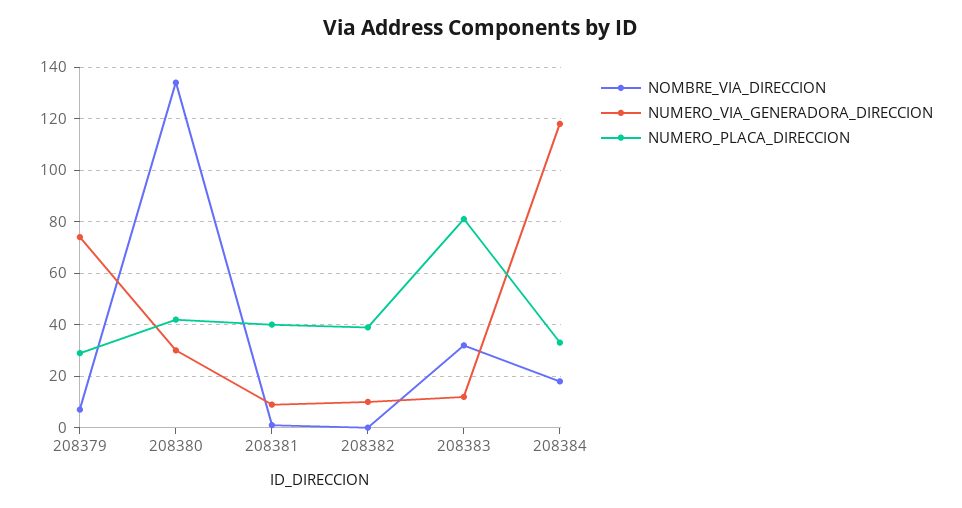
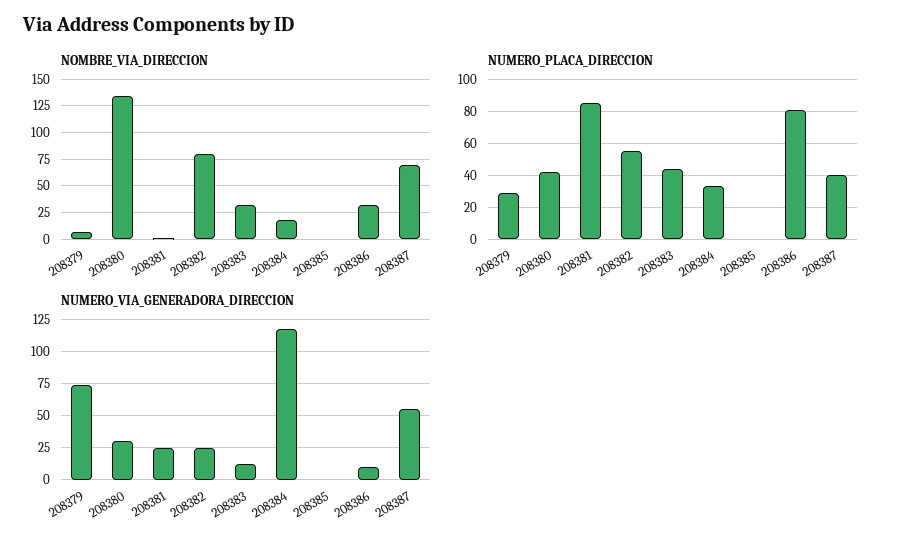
NUMERO_VIA_GENERADORA_DIRECCION, 208381: 10 -> 25
NUMERO_PLACA_DIRECCION, 208381: 40 -> 85
NOMBRE_VIA_DIRECCION, 208382: 0 -> 75
NUMERO_VIA_GENERADORA_DIRECCION, 208382: 10 -> 25
NUMERO_PLACA_DIRECCION, 208382: 40 -> 55
NUMERO_PLACA_DIRECCION, 208383: 80 -> 45
NOMBRE_VIA_DIRECCION, 208385: none -> 0
NOMBRE_VIA_DIRECCION, 208386: none -> 25
NOMBRE_VIA_DIRECCION, 208387: none -> 75
NUMERO_PLACA_DIRECCION, 208385: none -> 0
NUMERO_PLACA_DIRECCION, 208386: none -> 80
NUMERO_PLACA_DIRECCION, 208387: none -> 40
NUMERO_VIA_GENERADORA_DIRECCION, 208385: none -> 0
NUMERO_VIA_GENERADORA_DIRECCION, 208386: none -> 10
NUMERO_VIA_GENERADORA_DIRECCION, 208387: none -> 55

